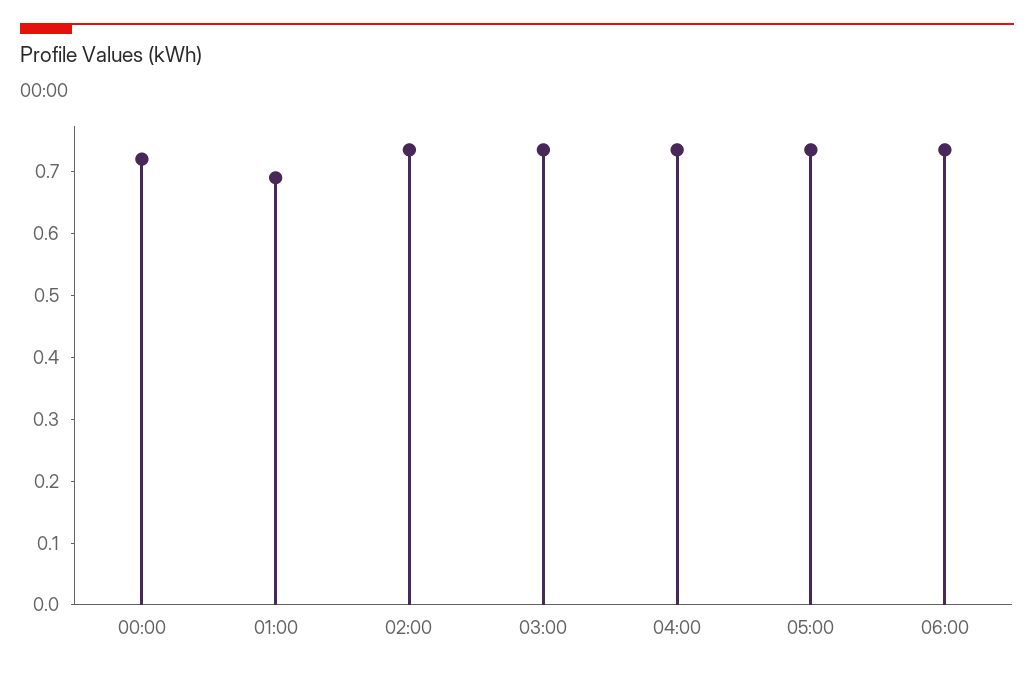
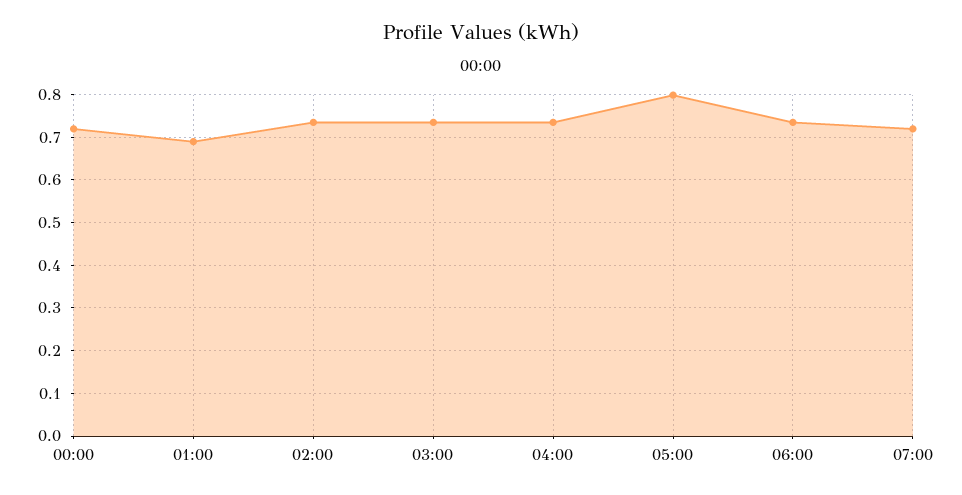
05:00: 0.74 -> 0.8
07:00: none -> 0.72

